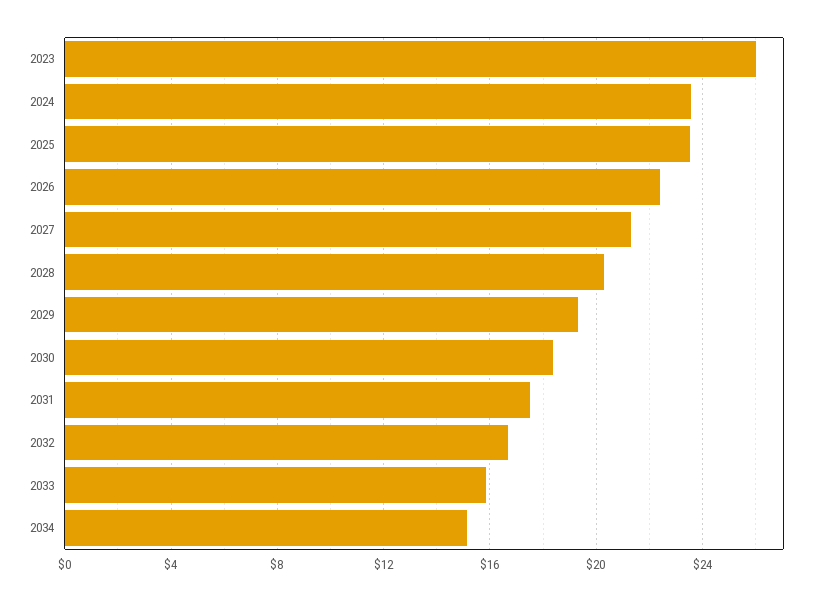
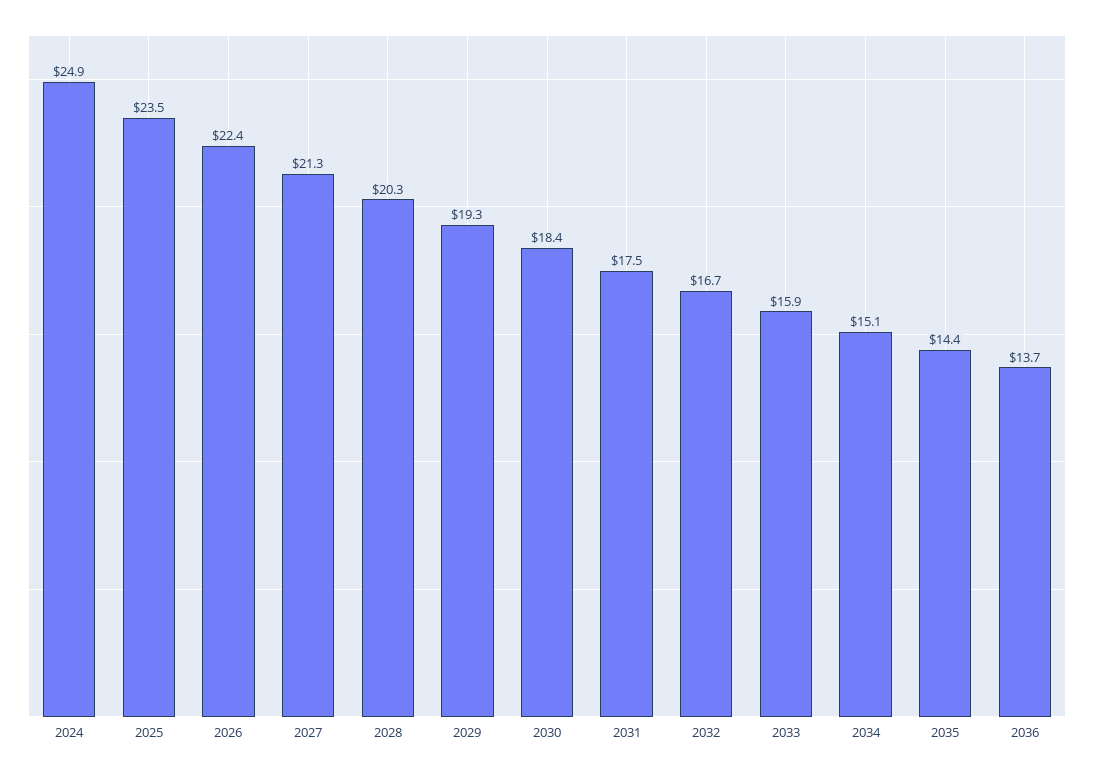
2023: 26 -> none
2024: 23.5 -> 24.9
2035: none -> 14.4
2036: none -> 13.7

